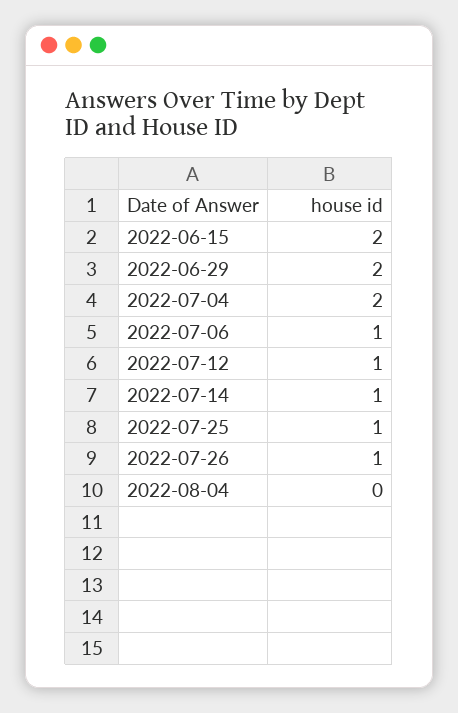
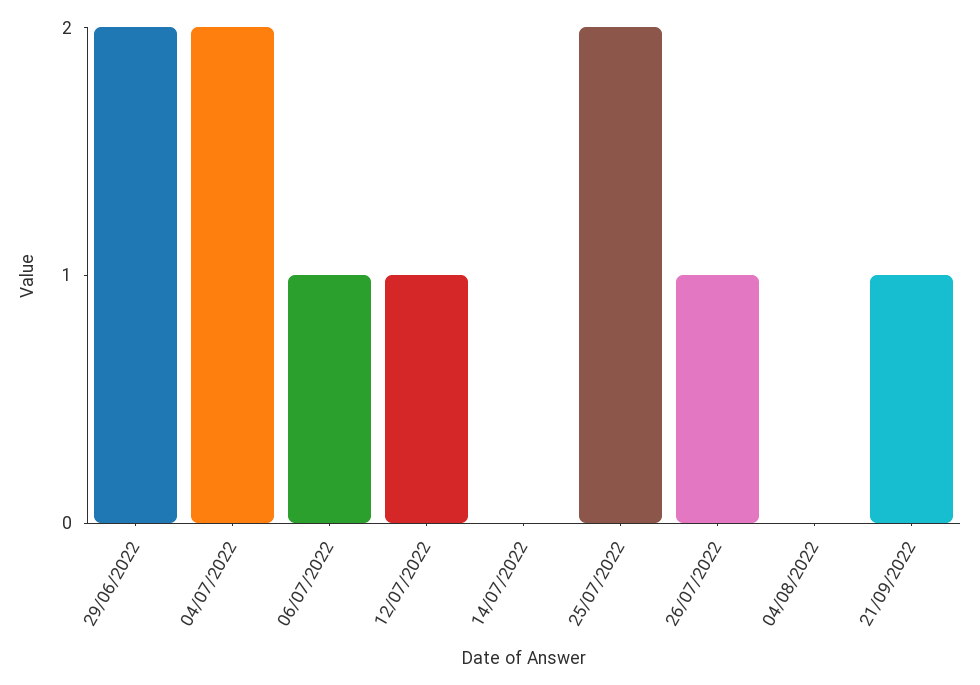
2022-06-15: 2 -> none
2022-07-14: 1 -> 0
2022-07-25: 1 -> 2
21/09/2022: none -> 1

